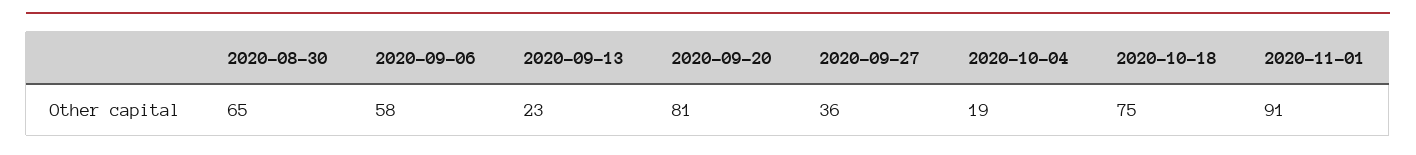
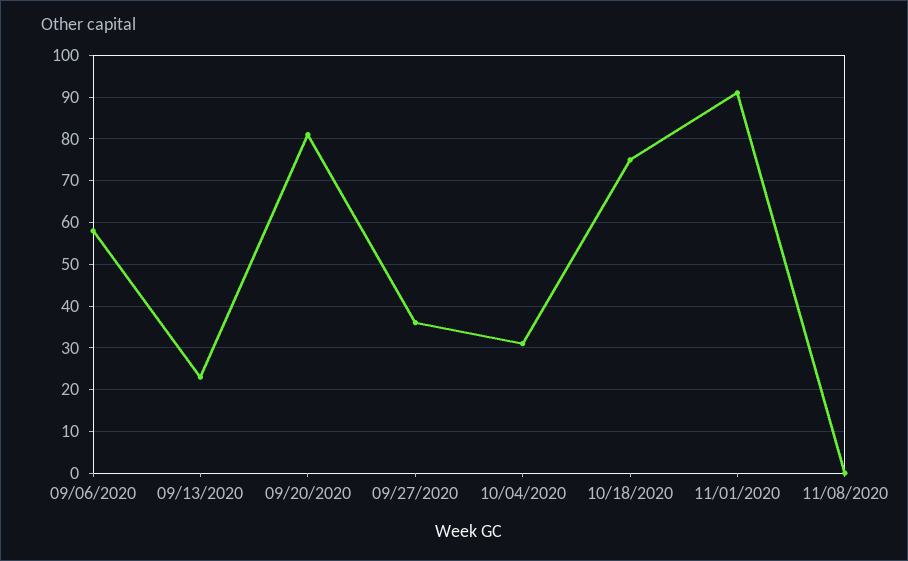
2020-08-30: 65 -> none
2020-10-04: 19 -> 30
11/08/2020: none -> 0

